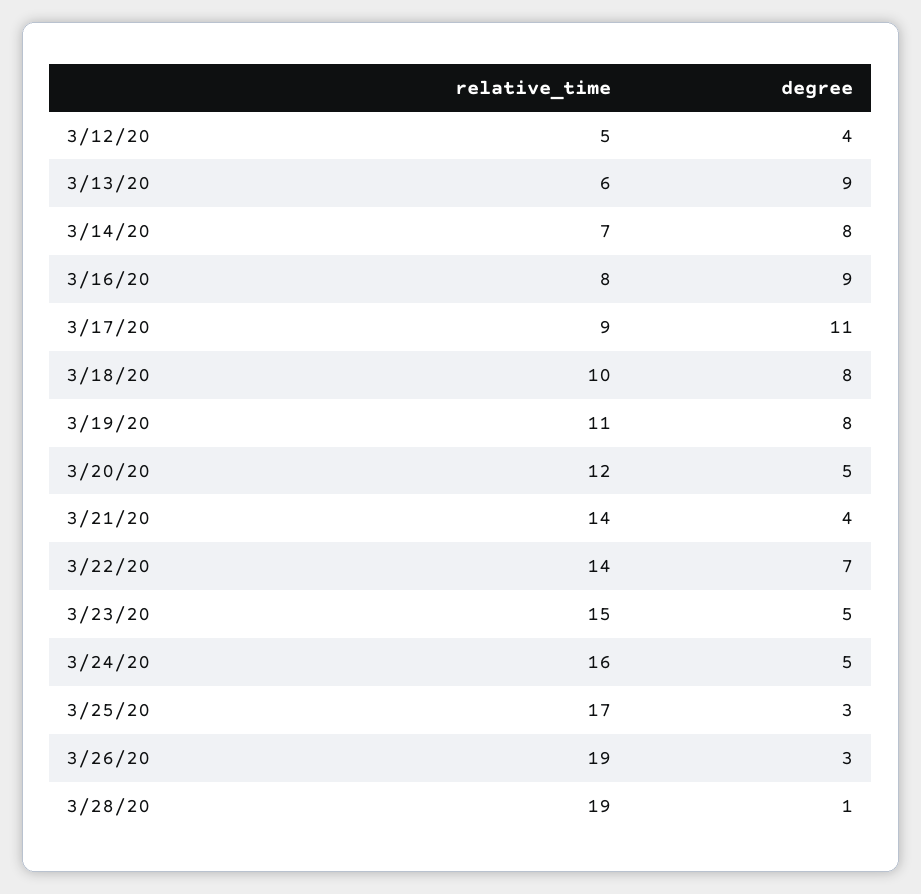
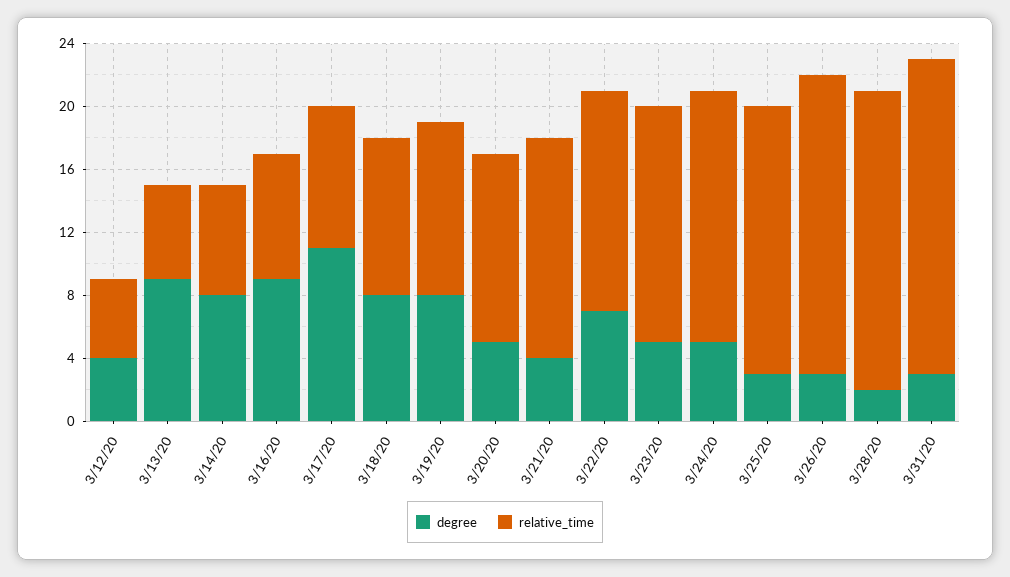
degree, 3/28/20: 1 -> 2
degree, 3/31/20: none -> 3
relative_time, 3/31/20: none -> 20

